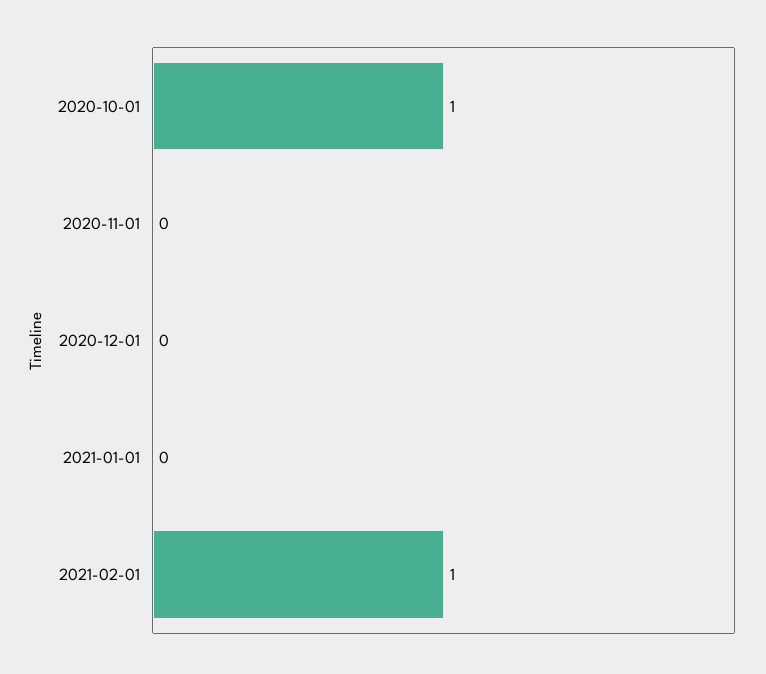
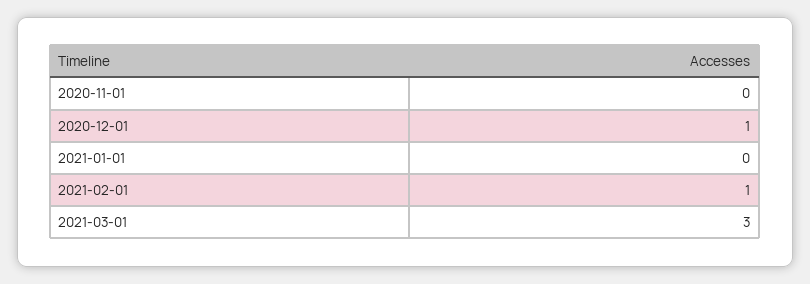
2020-10-01: 1 -> none
2020-12-01: 0 -> 1
2021-03-01: none -> 3

